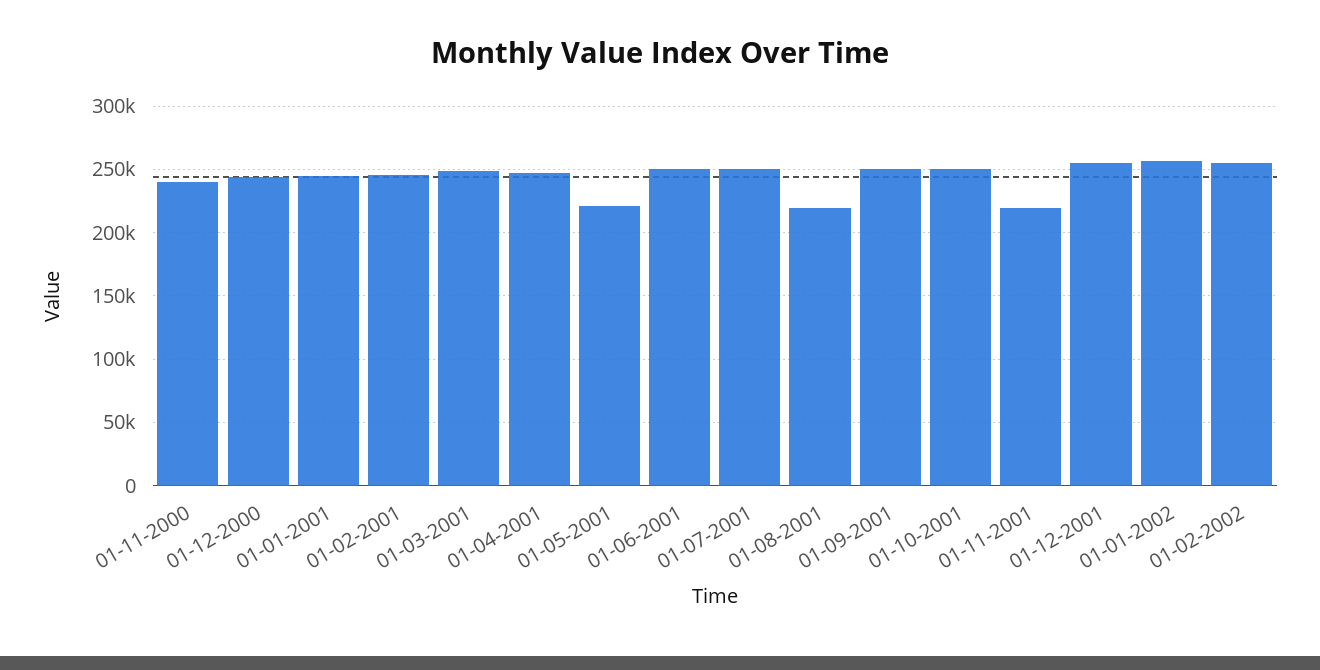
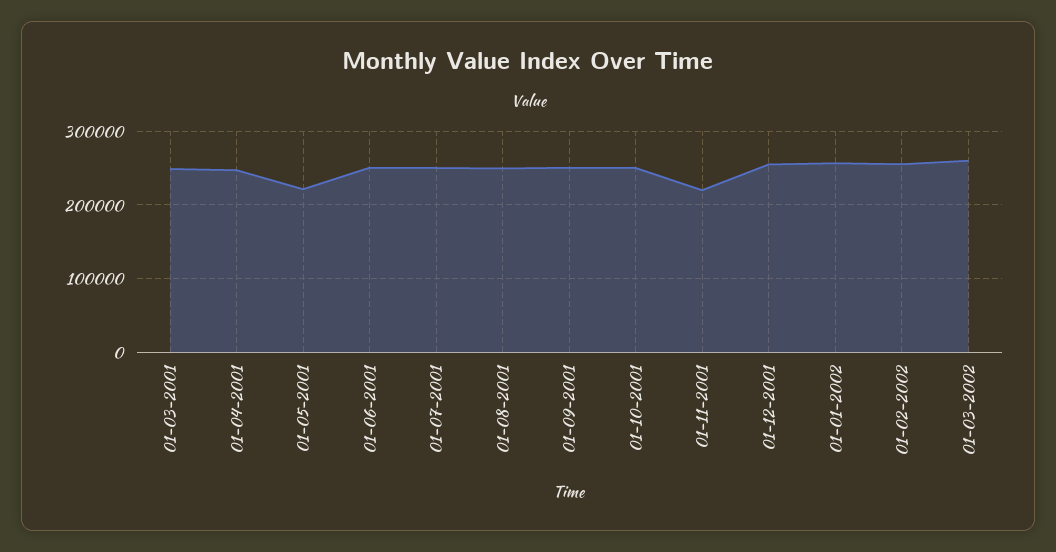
01-11-2000: 240000 -> none
01-12-2000: 245000 -> none
01-01-2001: 245000 -> none
01-02-2001: 245000 -> none
01-08-2001: 220000 -> 250000
01-03-2002: none -> 260000

